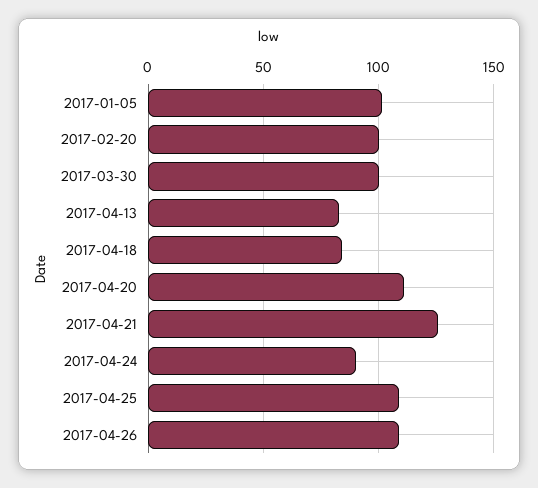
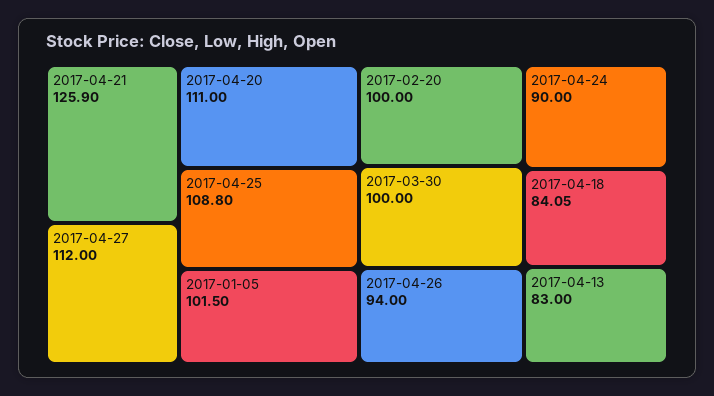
2017-04-26: 110 -> 94
2017-04-27: none -> 112

